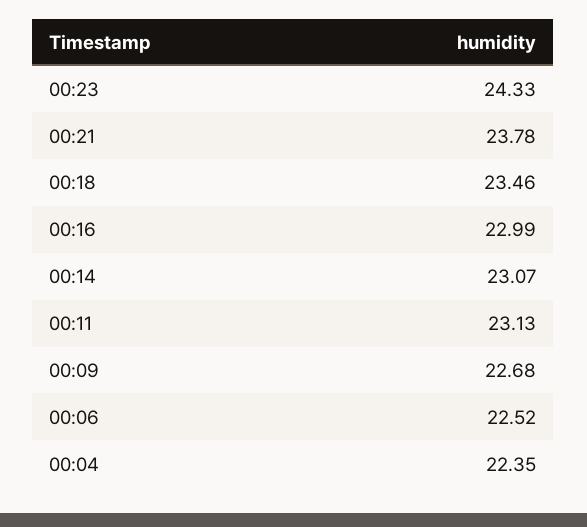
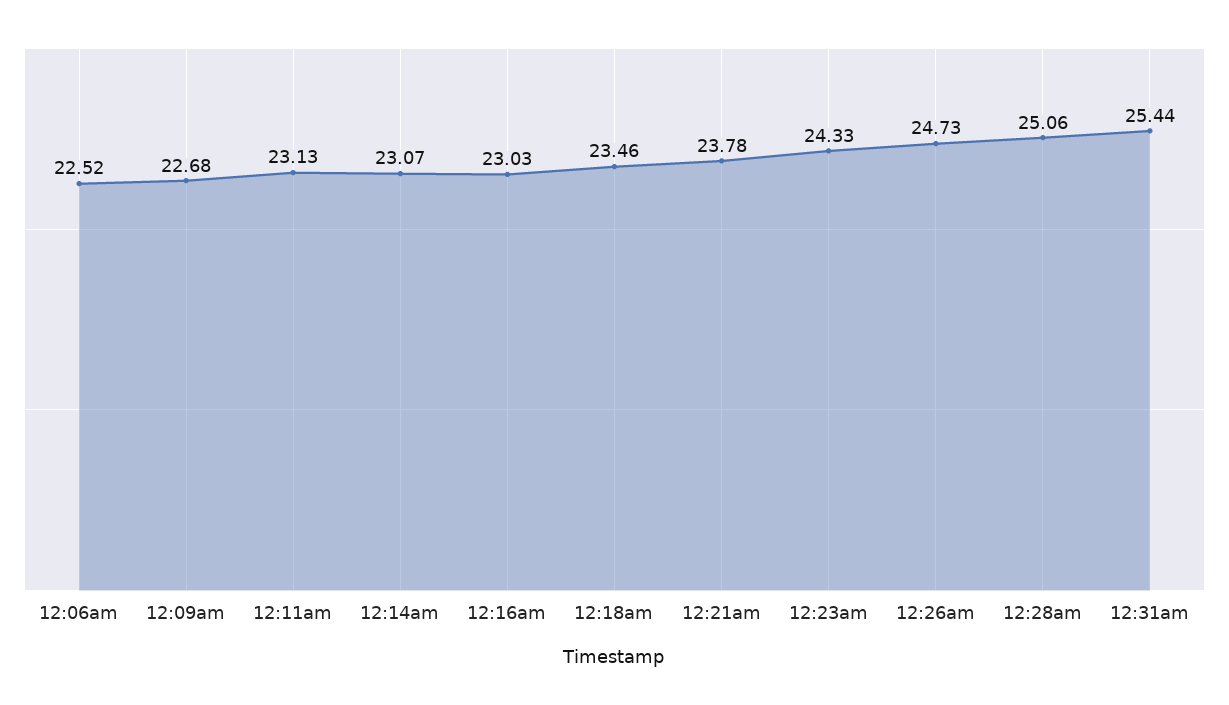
00:16: 22.99 -> 23.03
00:04: 22.35 -> none
12:26am: none -> 24.73
12:28am: none -> 25.06
12:31am: none -> 25.44

